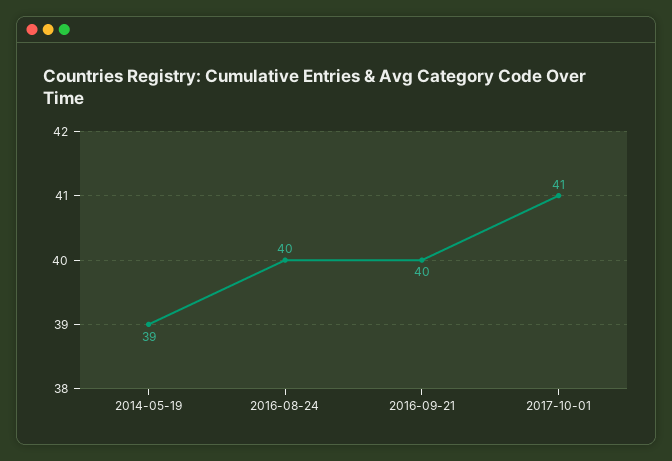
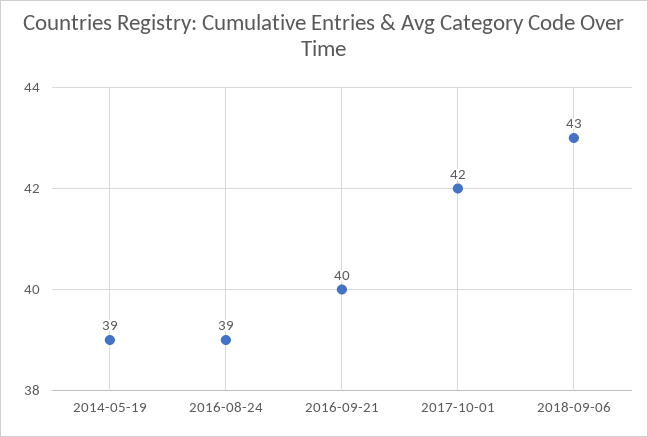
2016-08-24: 40 -> 39
2017-10-01: 41 -> 42
2018-09-06: none -> 43

